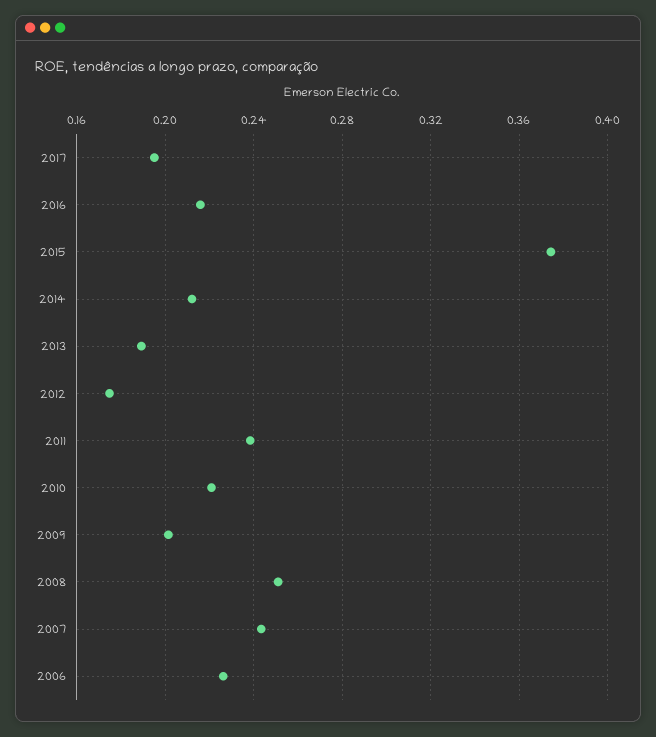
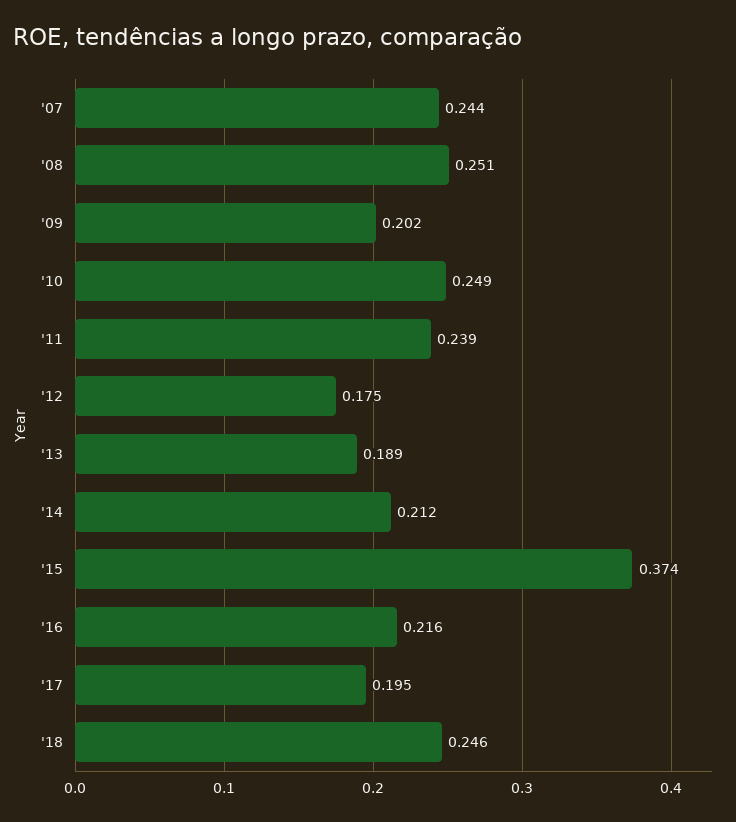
2010: 0.22 -> 0.249
2006: 0.225 -> none
'18: none -> 0.246

